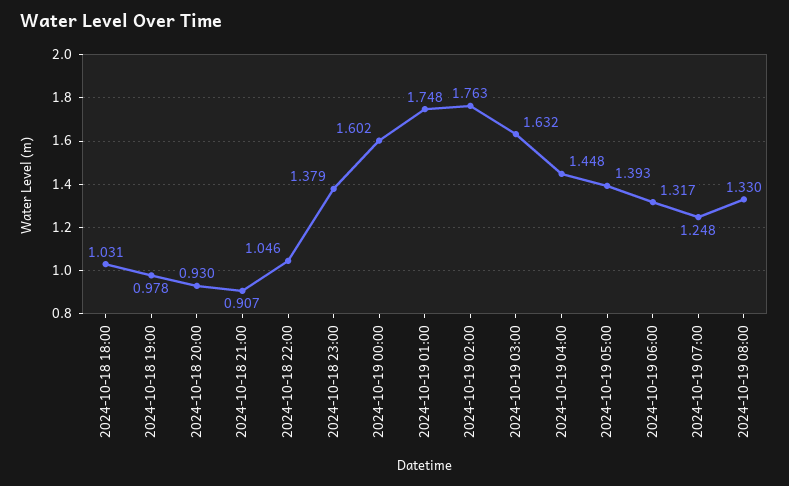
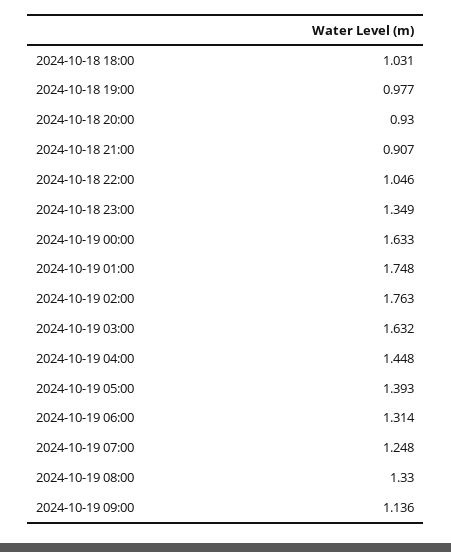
2024-10-18 19:00: 0.978 -> 0.977
2024-10-18 23:00: 1.379 -> 1.349
2024-10-19 00:00: 1.602 -> 1.633
2024-10-19 06:00: 1.317 -> 1.314
2024-10-19 09:00: none -> 1.136

